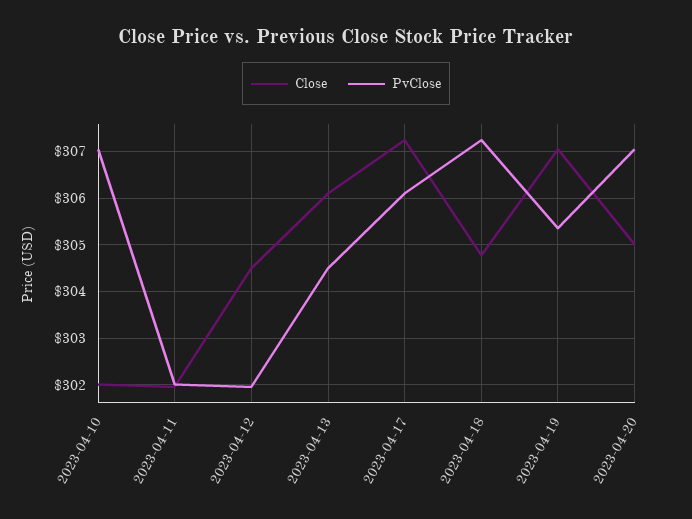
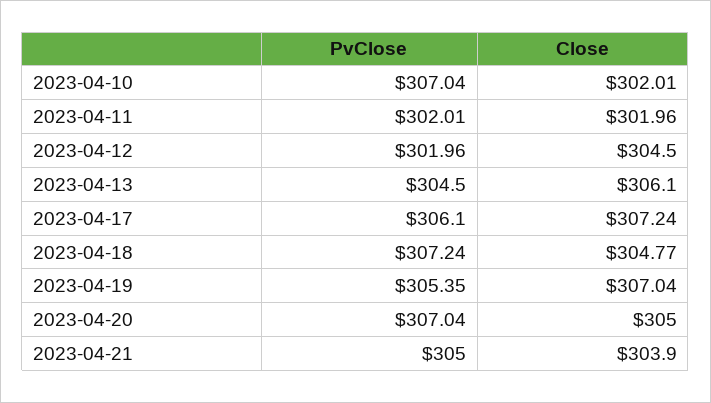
PvClose, 2023-04-21: none -> 305
Close, 2023-04-21: none -> 303.9

